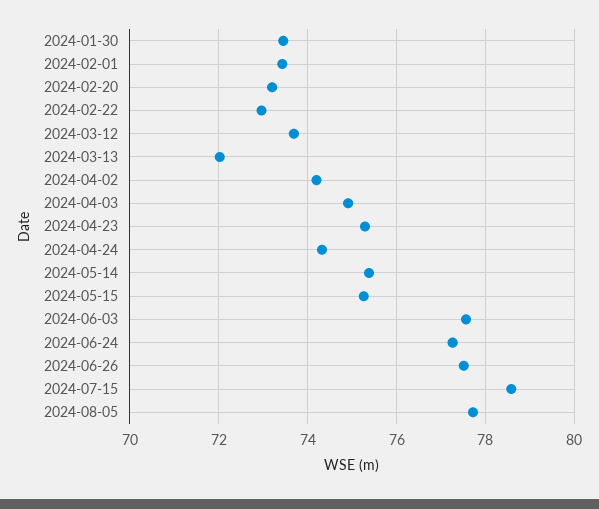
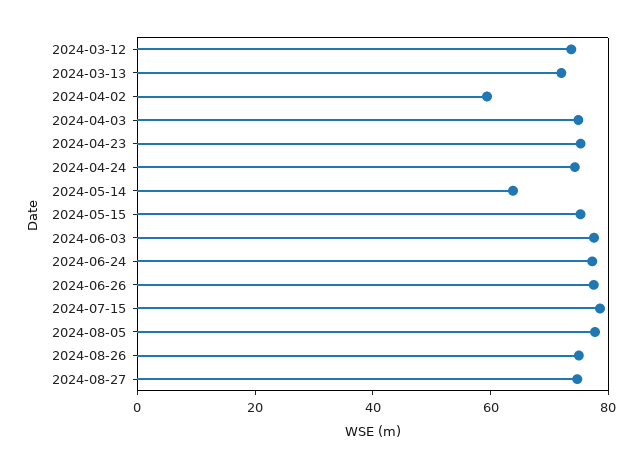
2024-01-30: 73.4 -> none
2024-02-01: 73.4 -> none
2024-02-20: 73.2 -> none
2024-02-22: 73 -> none
2024-04-02: 74.2 -> 60
2024-05-14: 75.4 -> 65
2024-08-26: none -> 75
2024-08-27: none -> 75

